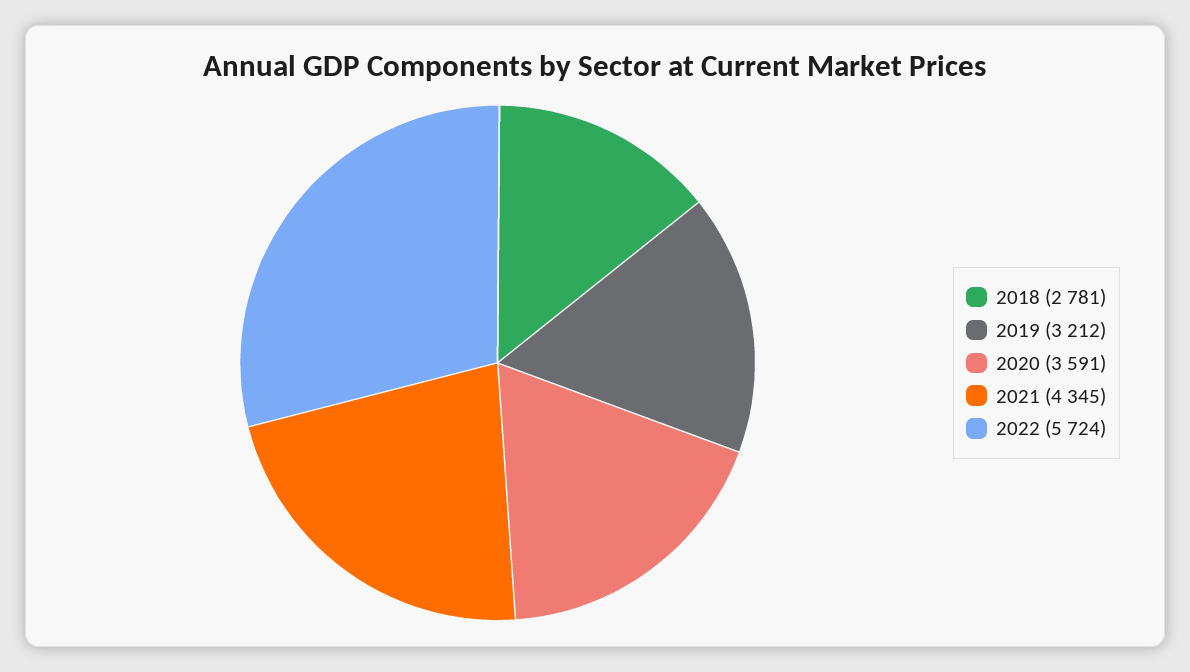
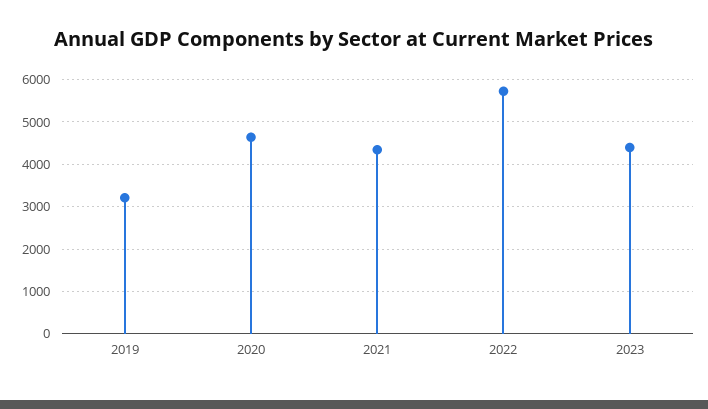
2018: 2781 -> none
2020: 3591 -> 4600
2023: none -> 4400

